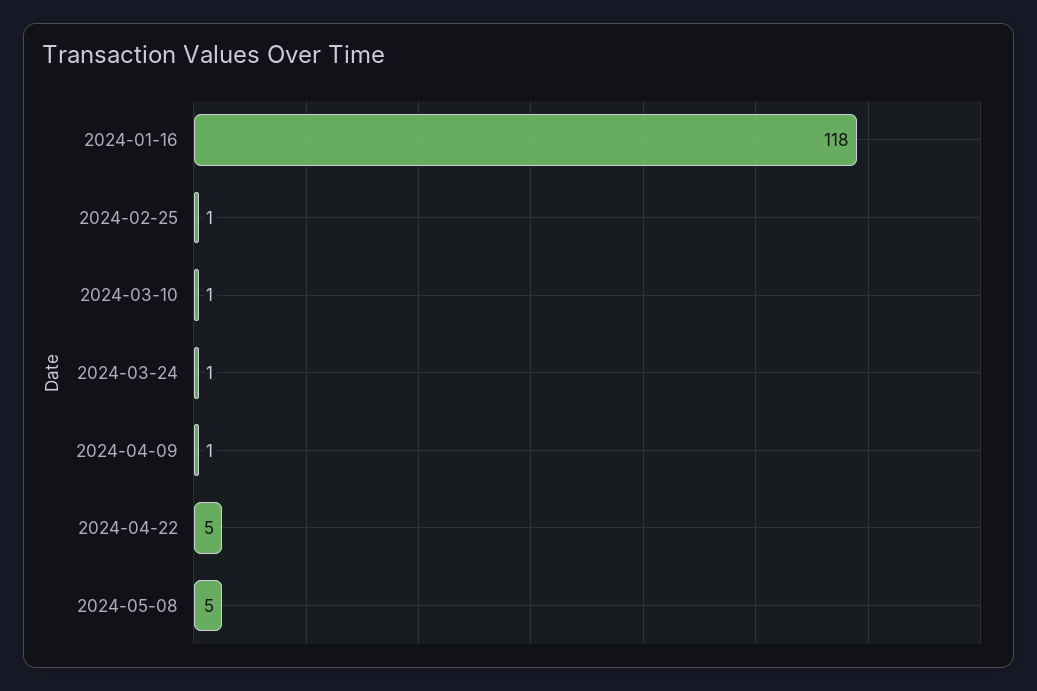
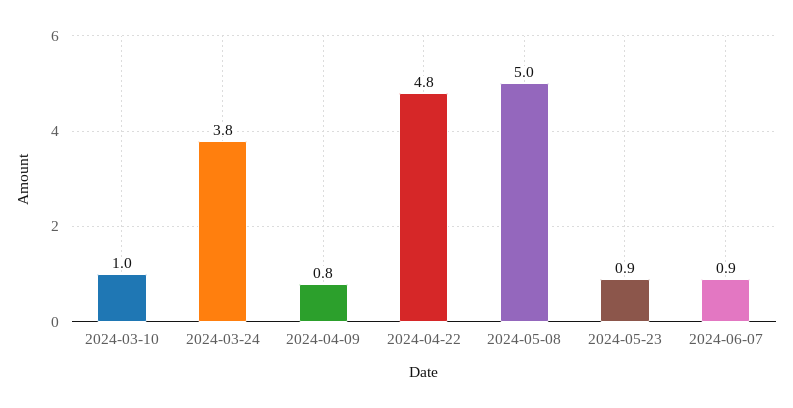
2024-01-16: 118 -> none
2024-02-25: 1 -> none
2024-03-24: 1 -> 3.8
2024-05-23: none -> 0.9
2024-06-07: none -> 0.9

